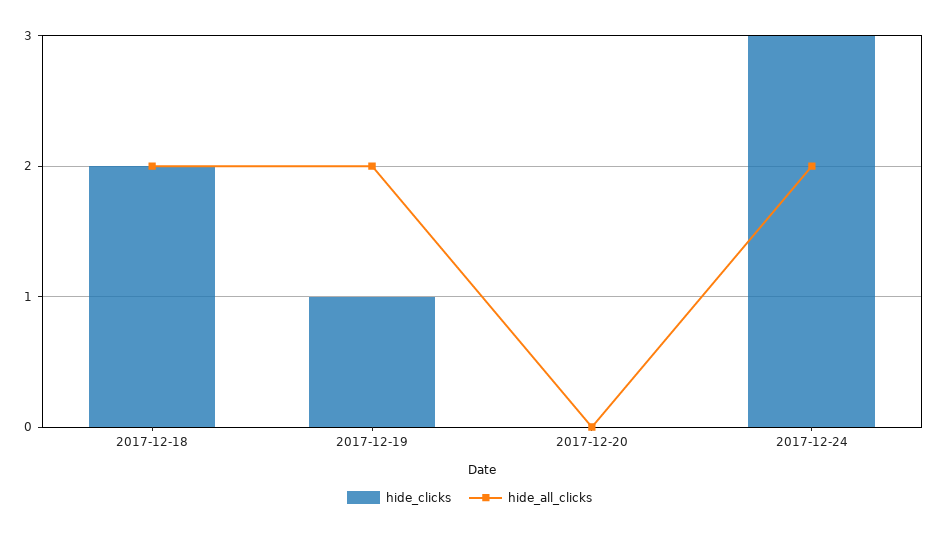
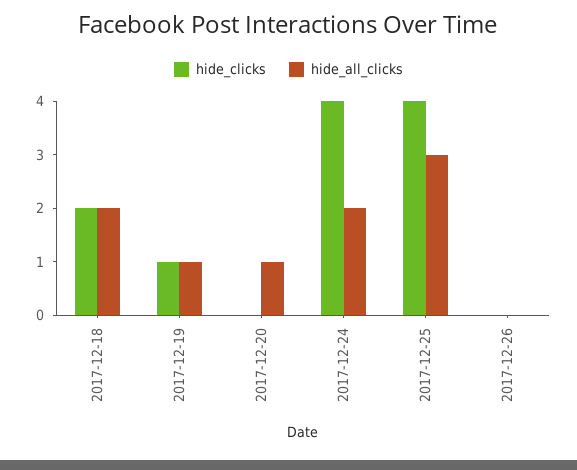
hide_all_clicks, 2017-12-19: 2 -> 1
hide_all_clicks, 2017-12-20: 0 -> 1
hide_clicks, 2017-12-24: 3 -> 4
hide_clicks, 2017-12-25: none -> 4
hide_all_clicks, 2017-12-25: none -> 3
hide_clicks, 2017-12-26: none -> 0
hide_all_clicks, 2017-12-26: none -> 0

